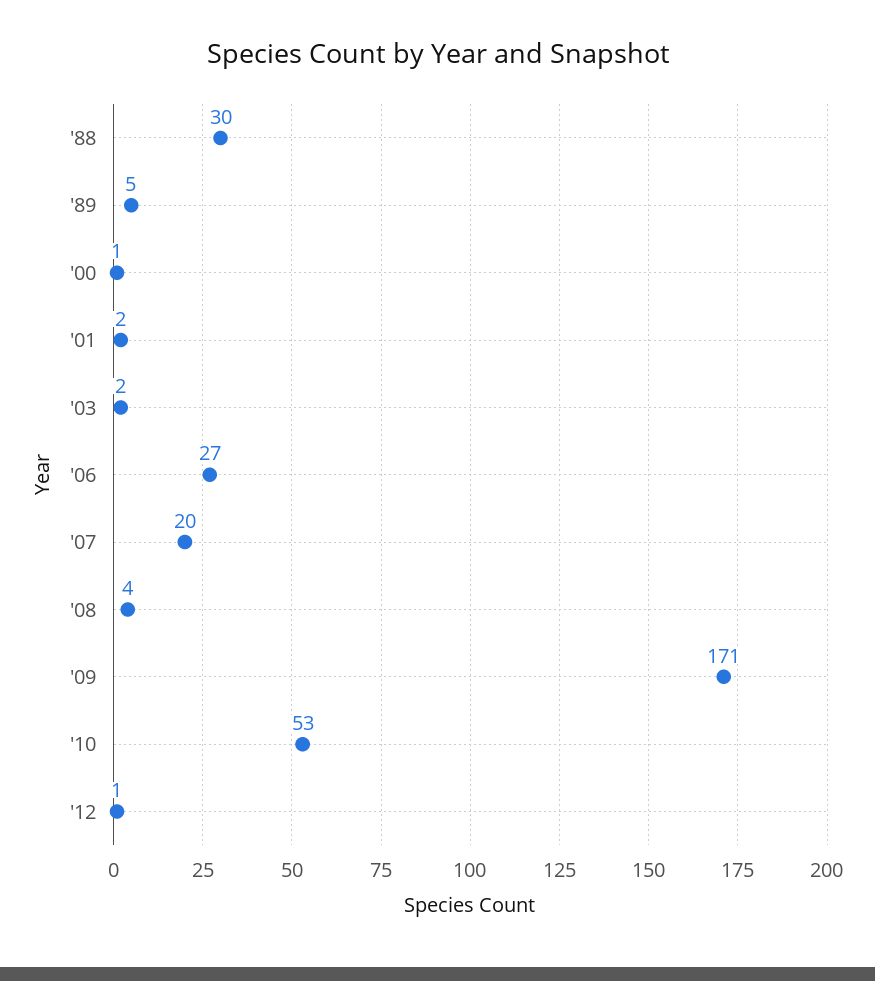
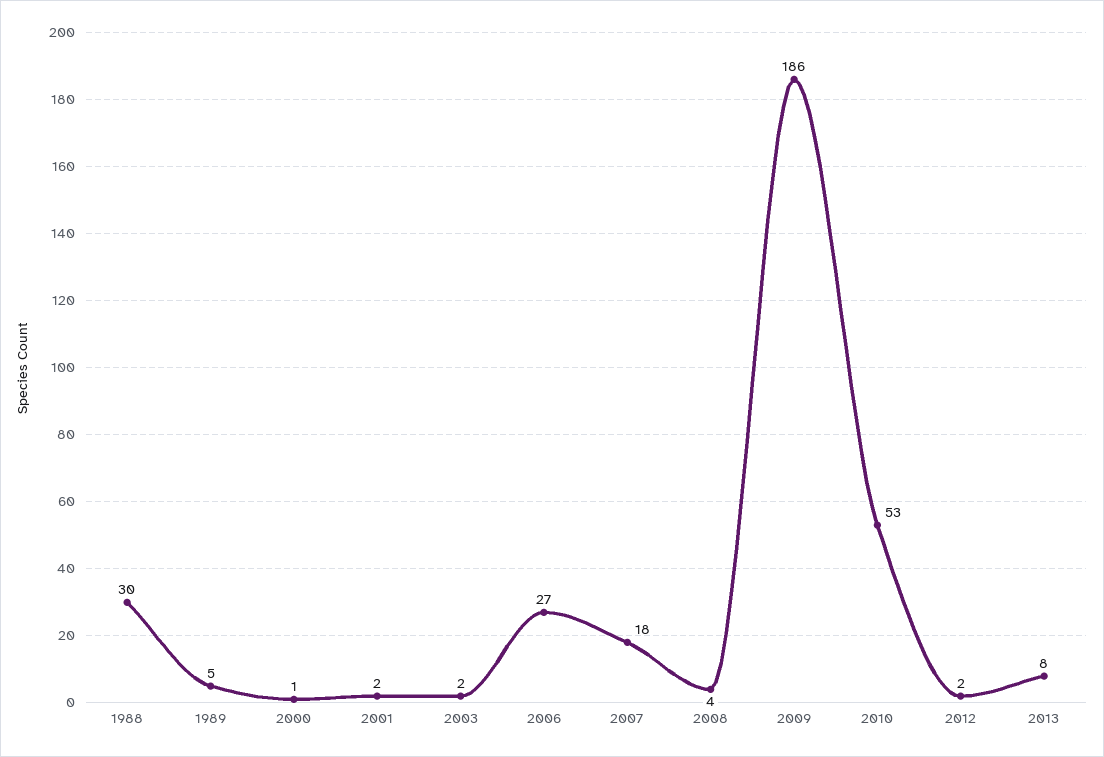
'07: 20 -> 18
'09: 171 -> 186
'12: 1 -> 2
2013: none -> 8

